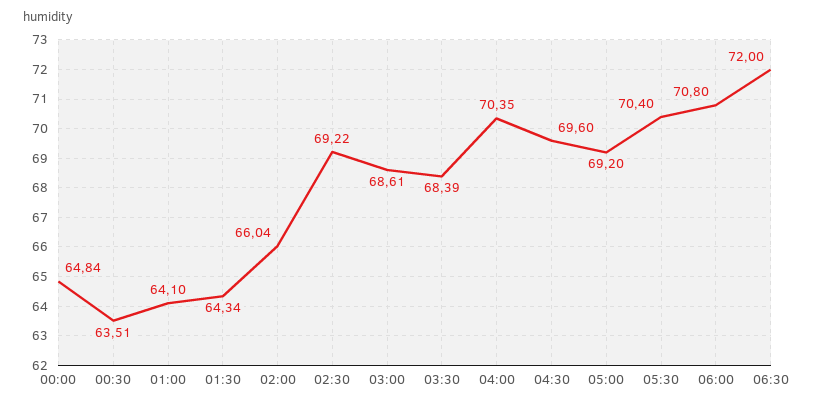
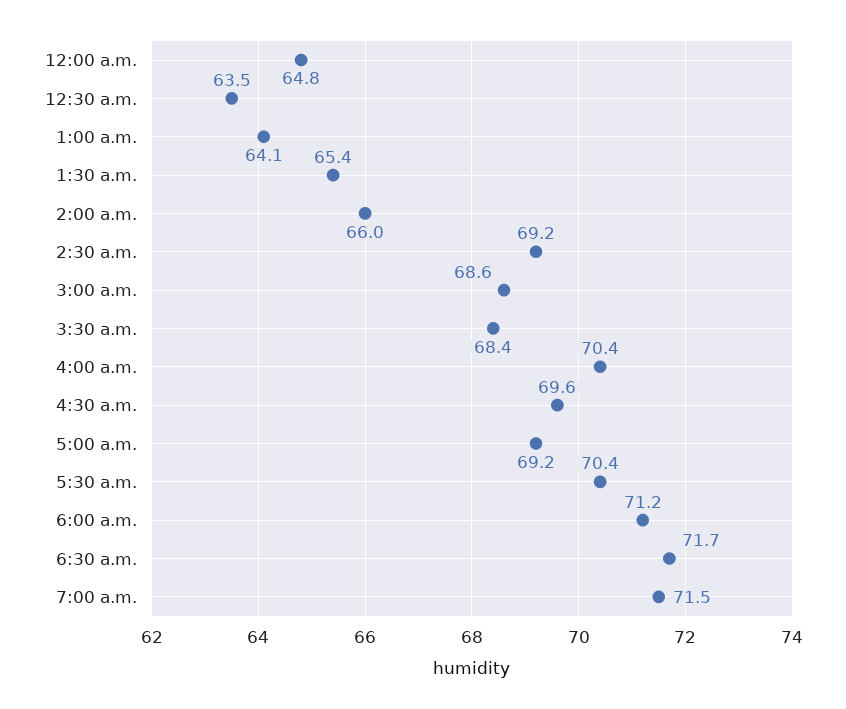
01:30: 64.34 -> 65.4
06:00: 70.8 -> 71.2
06:30: 72 -> 71.7
7:00 a.m.: none -> 71.5

